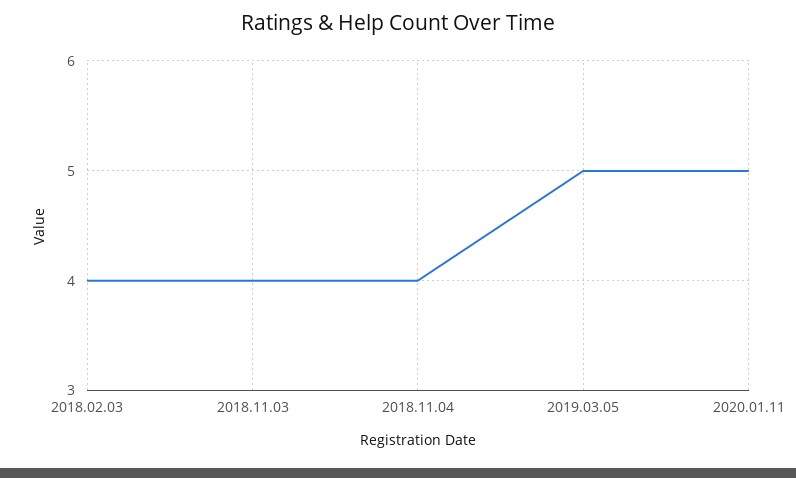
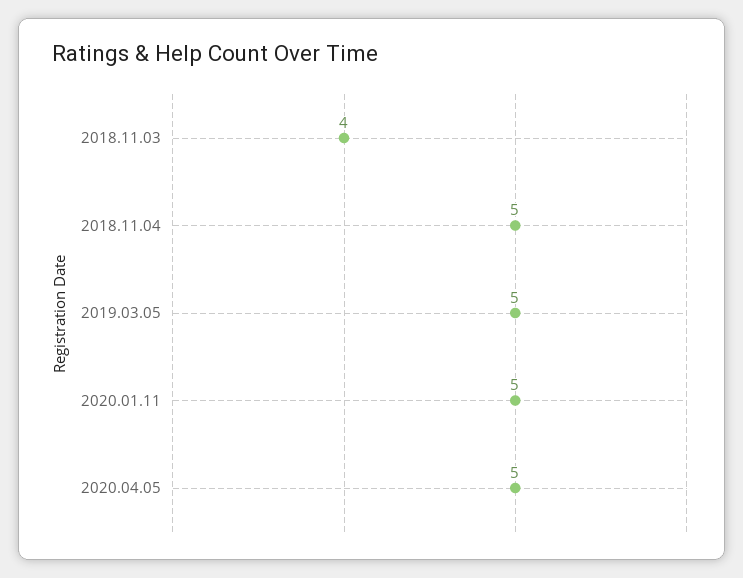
2018.02.03: 4 -> none
2018.11.04: 4 -> 5
2020.04.05: none -> 5

